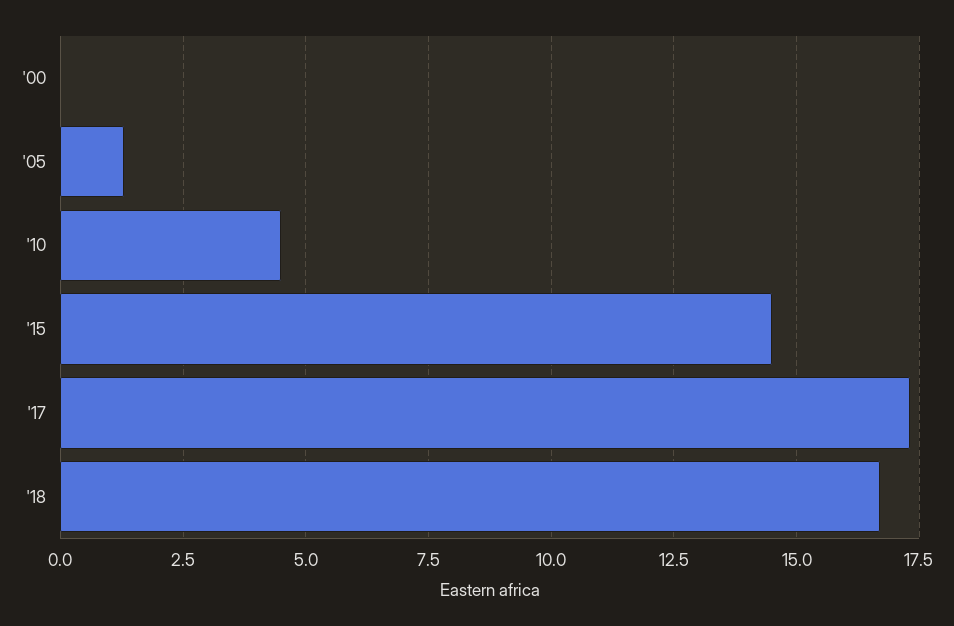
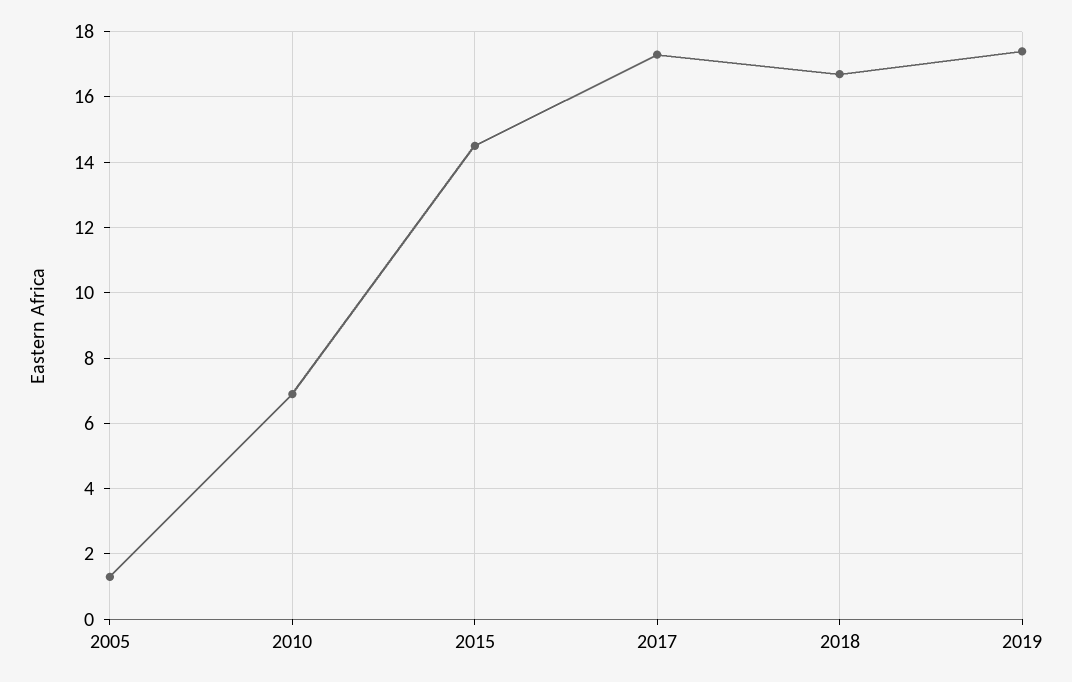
'00: 0 -> none
'10: 4.5 -> 7
2019: none -> 17.5

